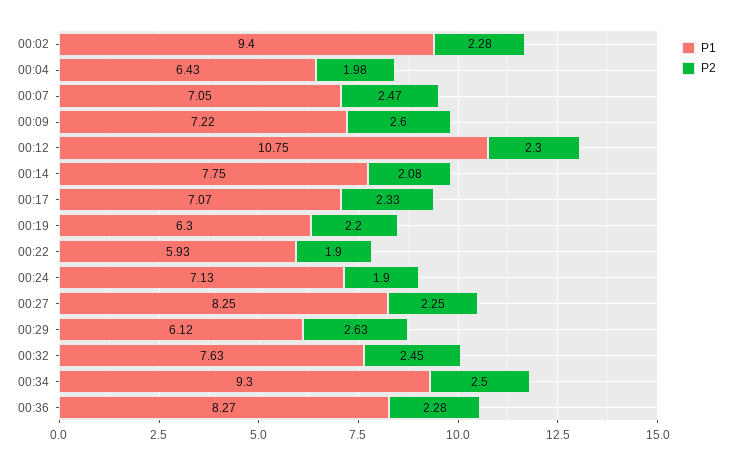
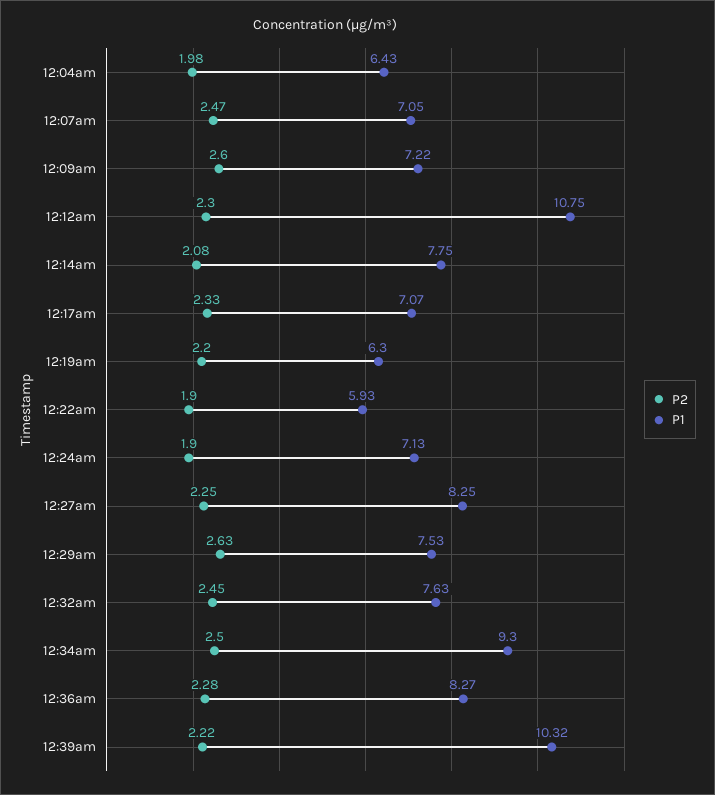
P1, 00:02: 9.4 -> none
P2, 00:02: 2.28 -> none
P1, 00:29: 6.12 -> 7.53
P2, 12:39am: none -> 2.22
P1, 12:39am: none -> 10.32

